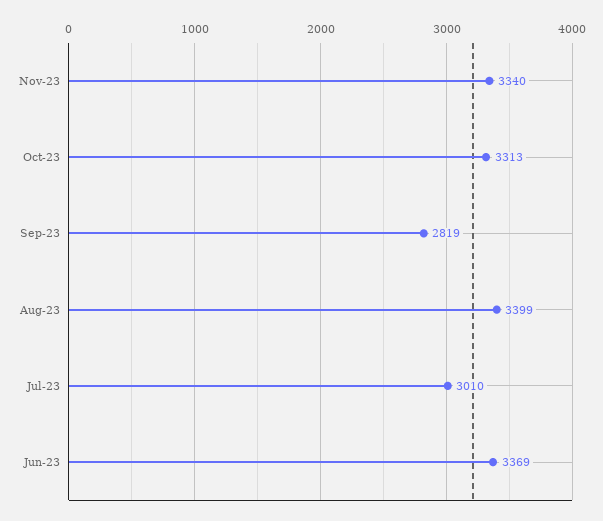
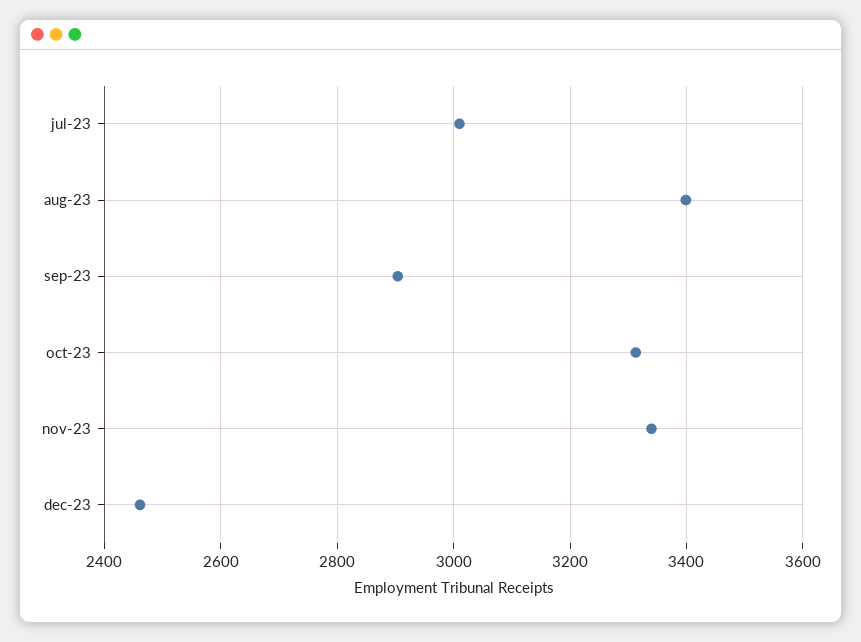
Sep-23: 2819 -> 2900
Jun-23: 3369 -> none
dec-23: none -> 2460

